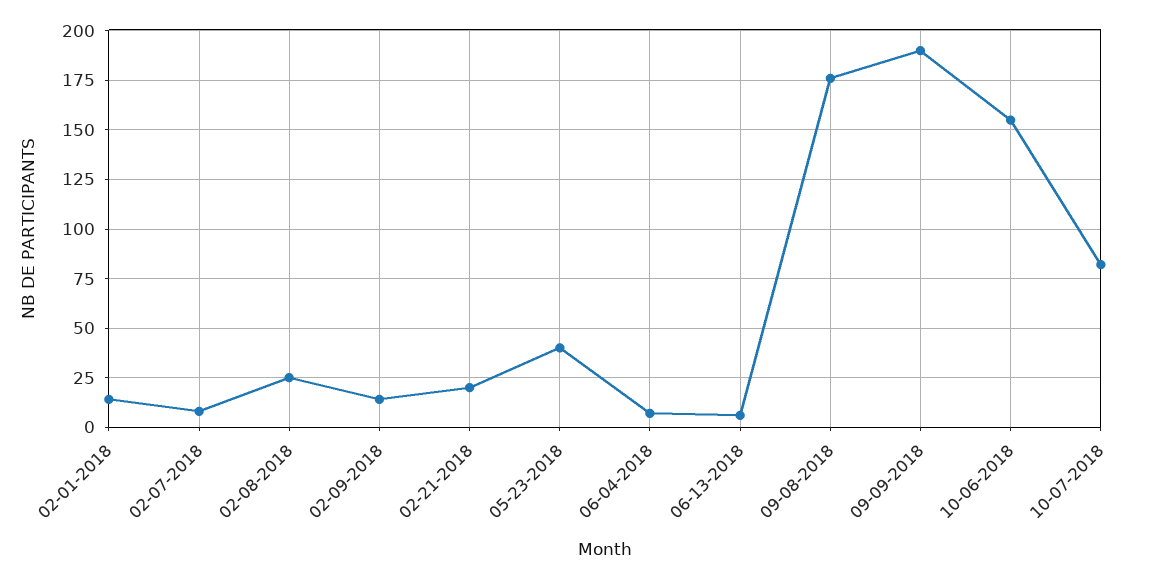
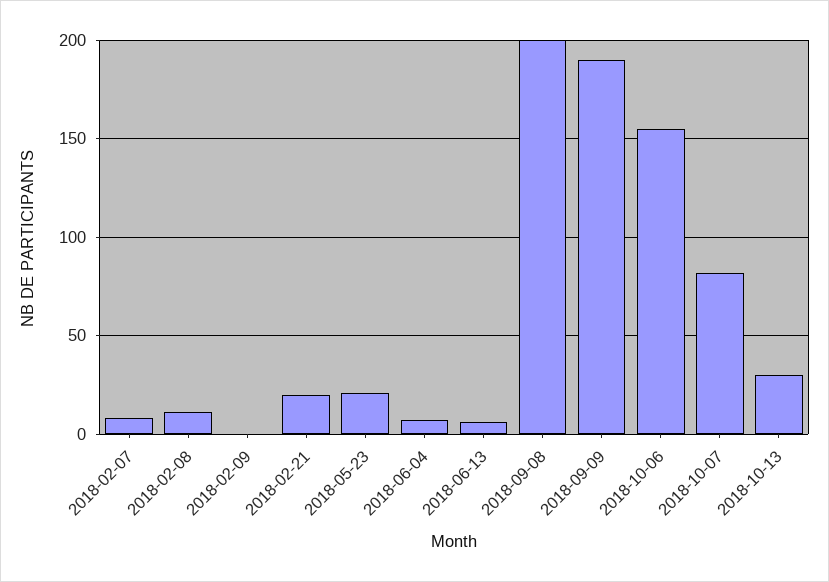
02-01-2018: 15 -> none
02-08-2018: 25 -> 10
02-09-2018: 15 -> 0
05-23-2018: 40 -> 20
09-08-2018: 175 -> 200
2018-10-13: none -> 30

